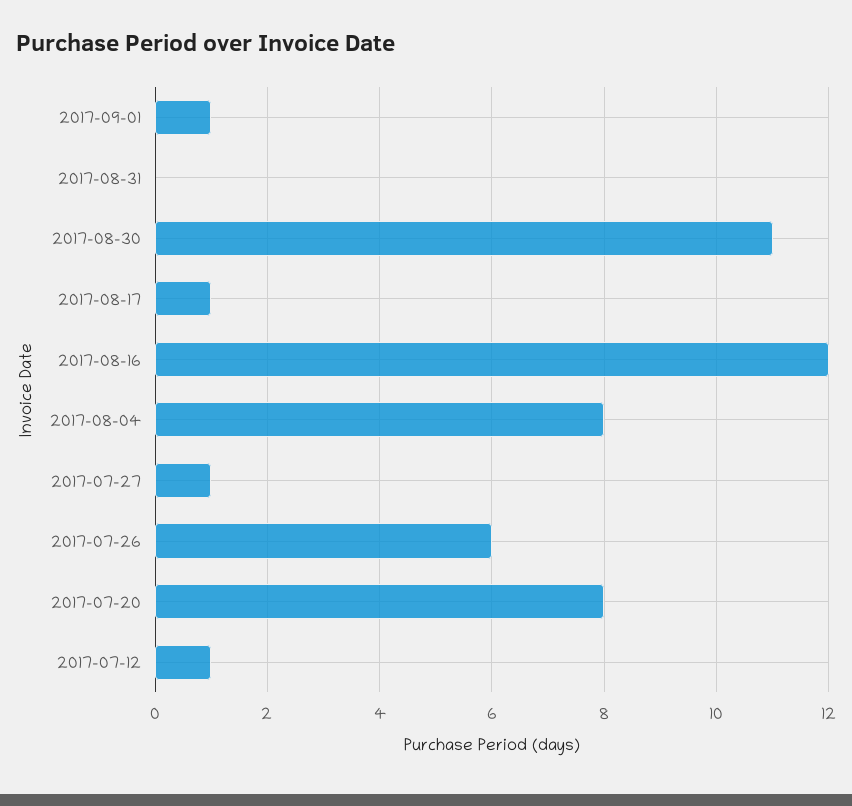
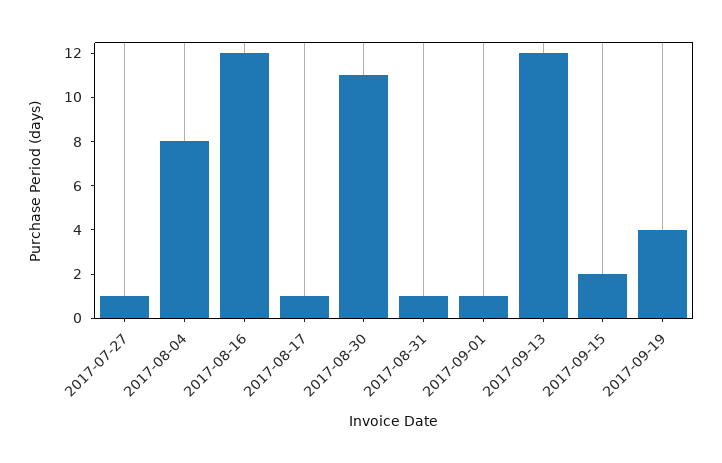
2017-08-31: 0 -> 1
2017-07-26: 6 -> none
2017-07-20: 8 -> none
2017-07-12: 1 -> none
2017-09-13: none -> 12
2017-09-15: none -> 2
2017-09-19: none -> 4

